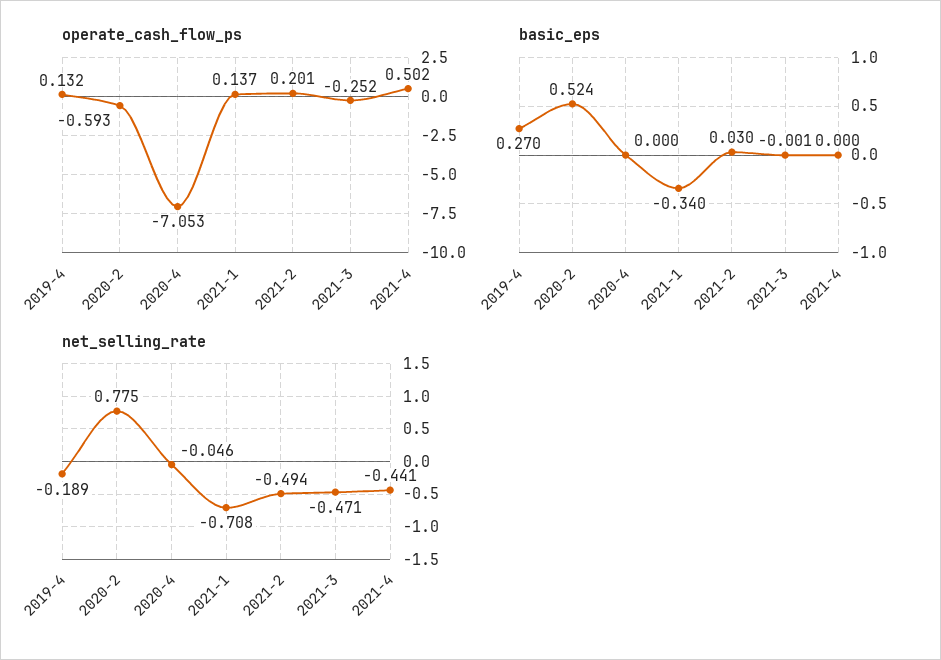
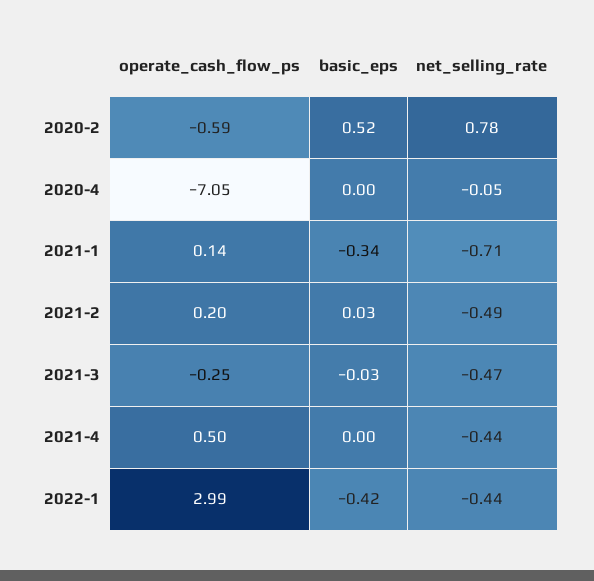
operate_cash_flow_ps, 2019-4: 0.132 -> none
basic_eps, 2019-4: 0.27 -> none
basic_eps, 2021-3: -0.001 -> -0.03
net_selling_rate, 2019-4: -0.189 -> none
operate_cash_flow_ps, 2022-1: none -> 2.99
basic_eps, 2022-1: none -> -0.42
net_selling_rate, 2022-1: none -> -0.44

